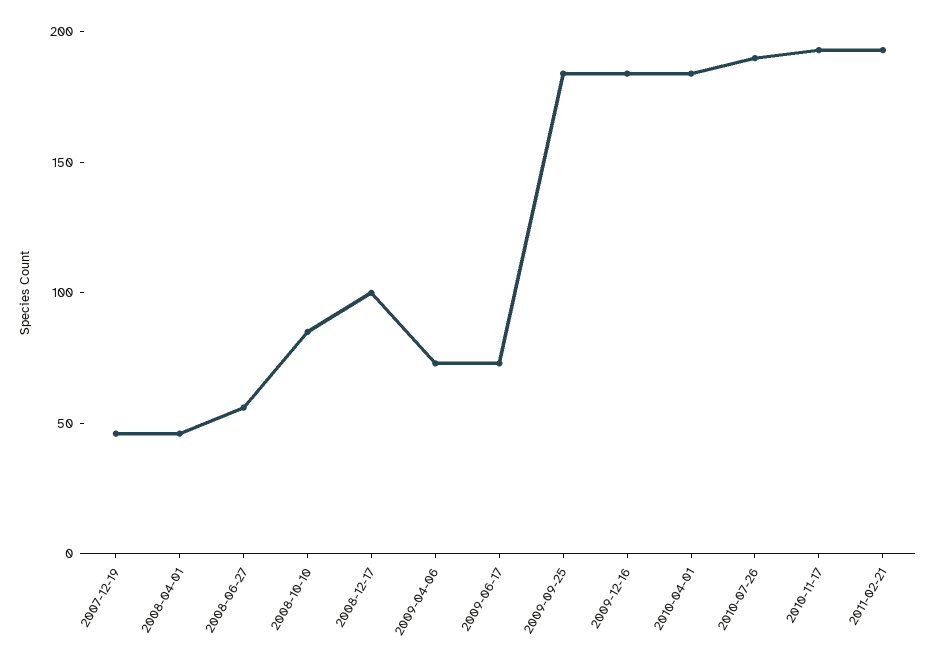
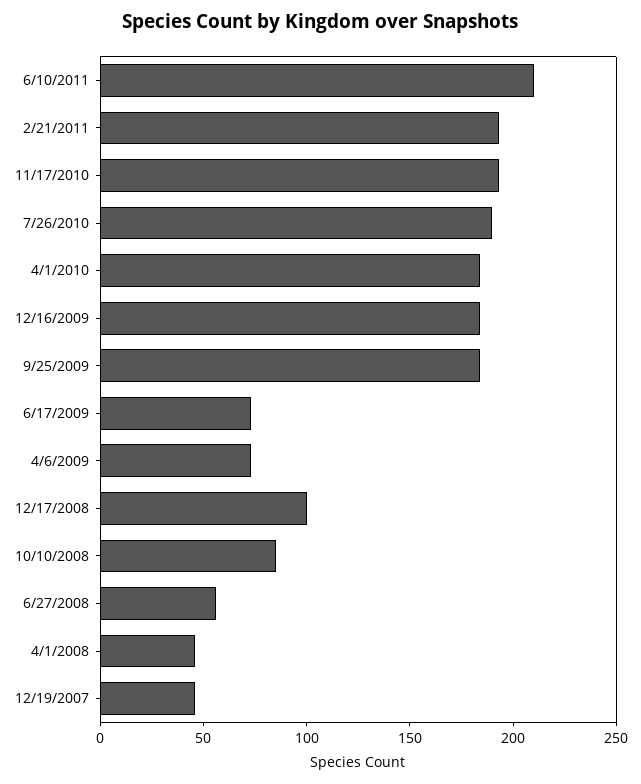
6/10/2011: none -> 210

